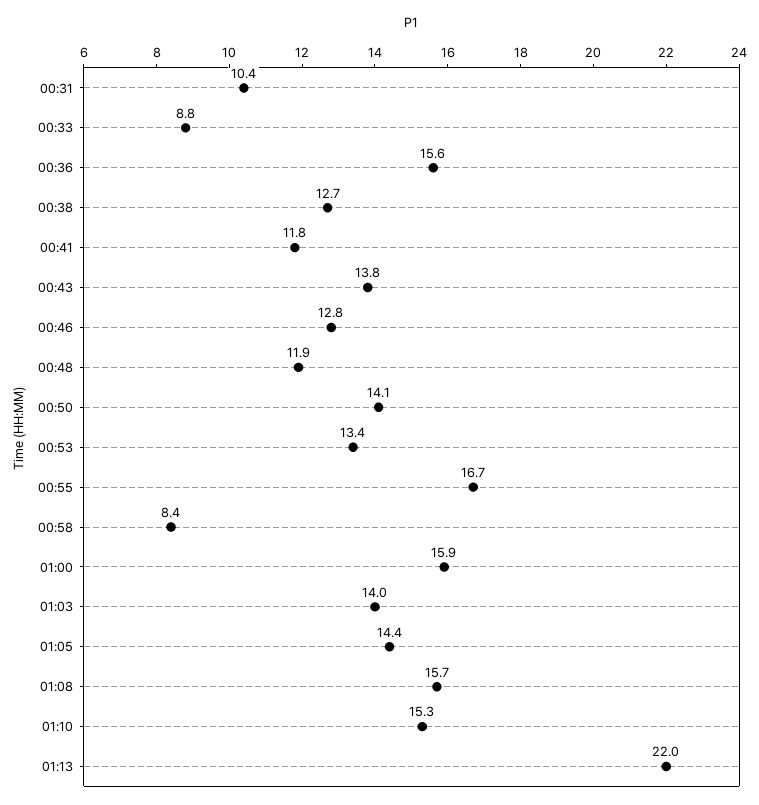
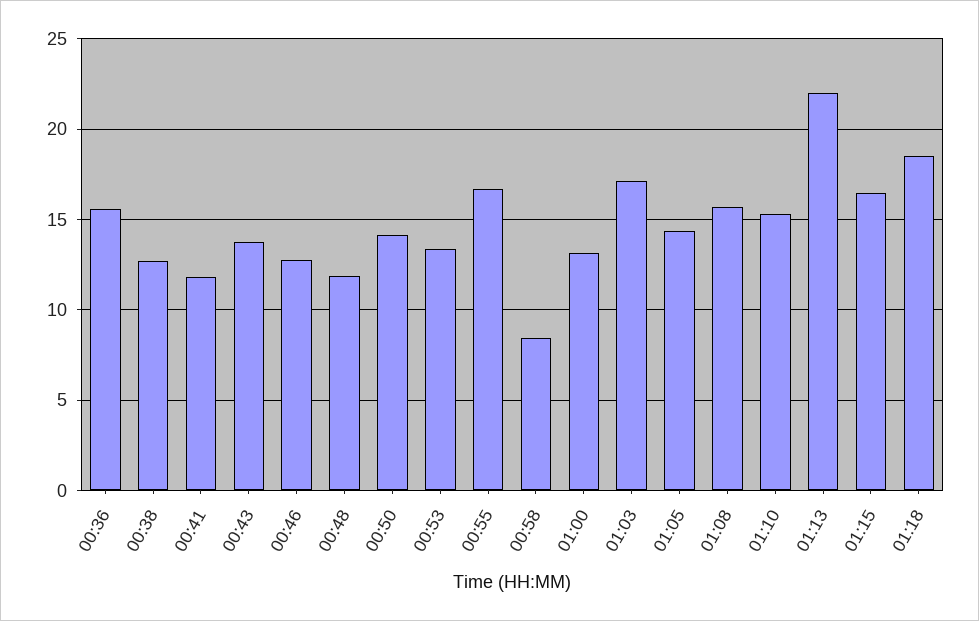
00:31: 10.4 -> none
00:33: 8.8 -> none
01:00: 15.9 -> 13
01:03: 14 -> 17
01:15: none -> 16.5
01:18: none -> 18.5

